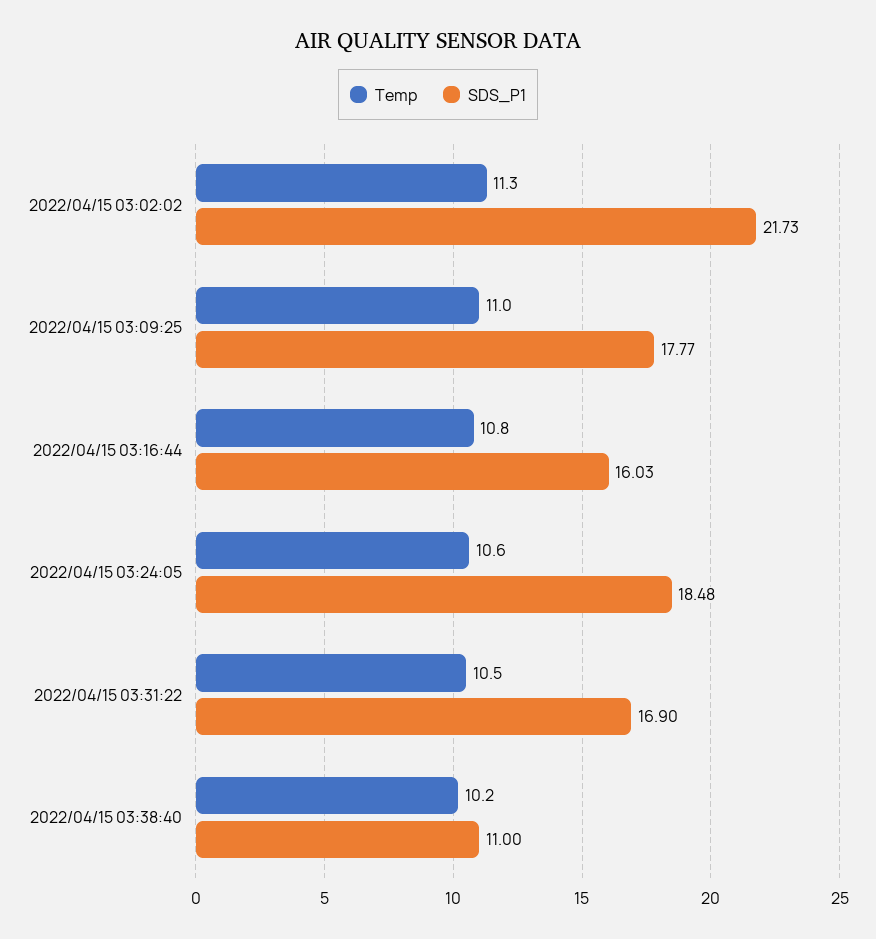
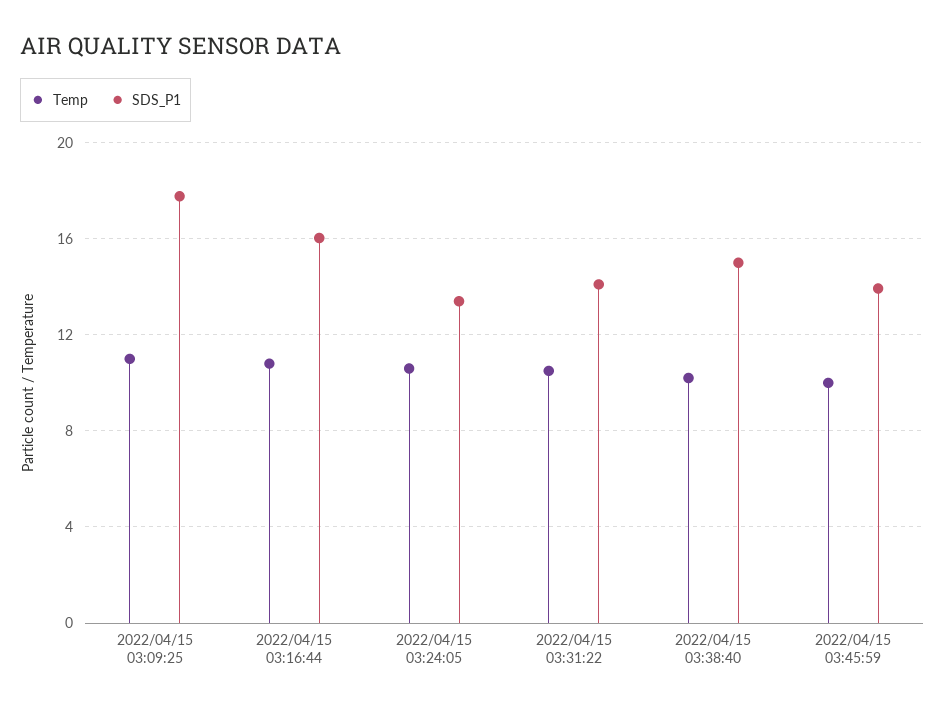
Temp, 2022/04/15 03:02:02: 11.3 -> none
SDS_P1, 2022/04/15 03:02:02: 21.73 -> none
SDS_P1, 2022/04/15 03:24:05: 18.48 -> 13.5
SDS_P1, 2022/04/15 03:31:22: 16.9 -> 14
SDS_P1, 2022/04/15 03:38:40: 11 -> 15
Temp, 2022/04/15 03:45:59: none -> 10
SDS_P1, 2022/04/15 03:45:59: none -> 14

